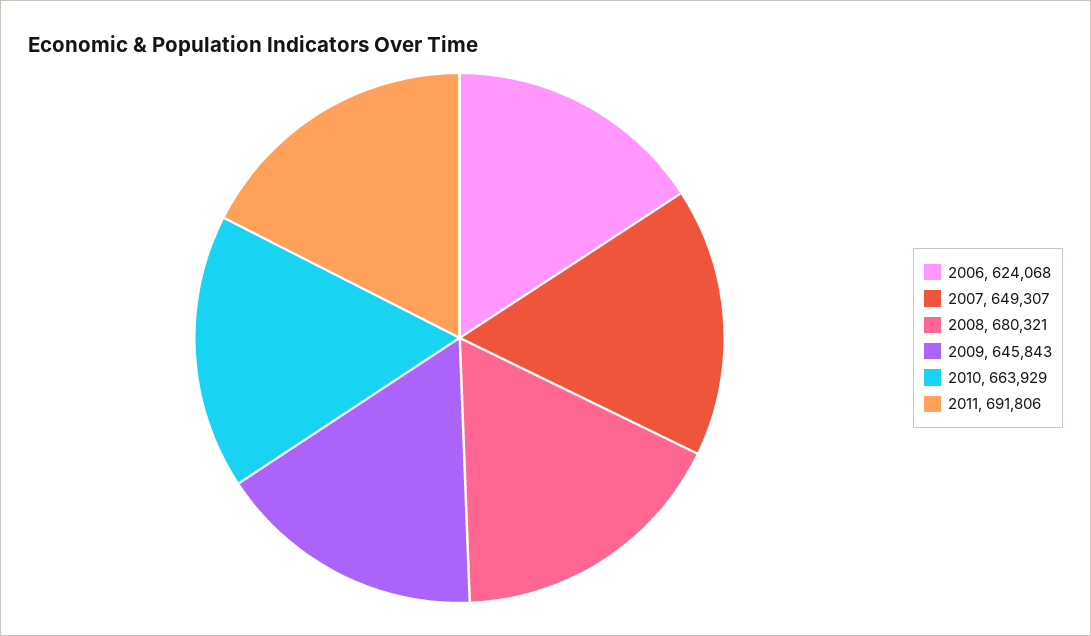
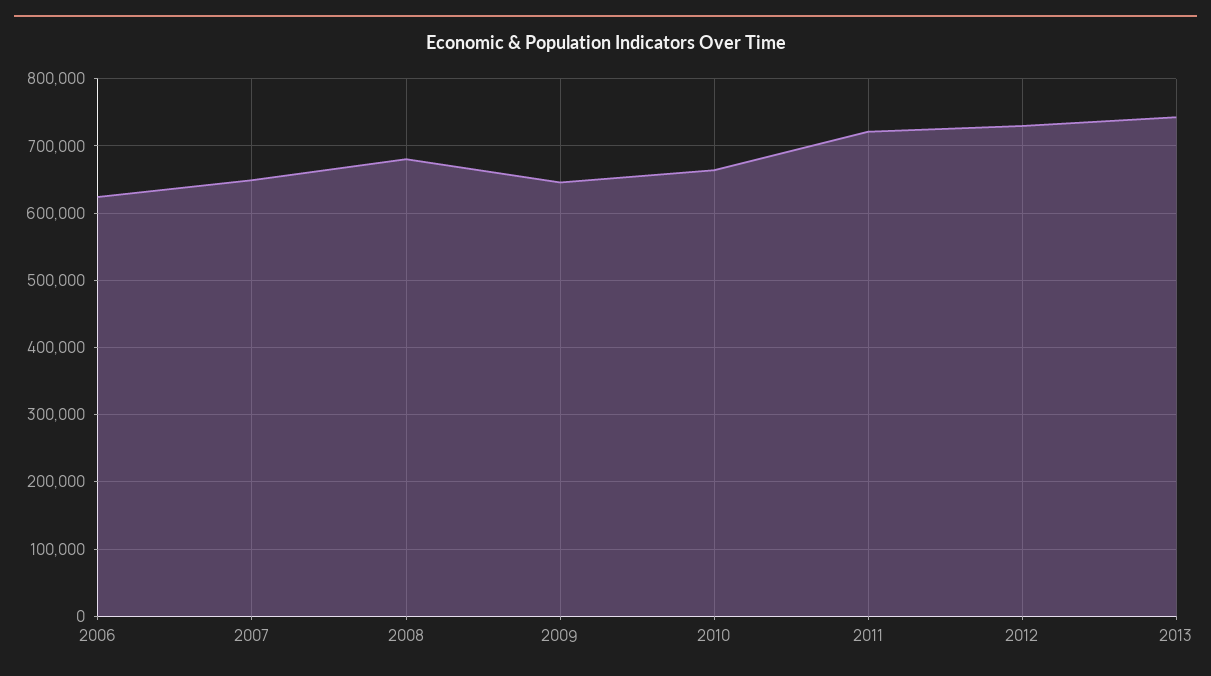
2011: 691806 -> 720000
2012: none -> 730000
2013: none -> 740000

